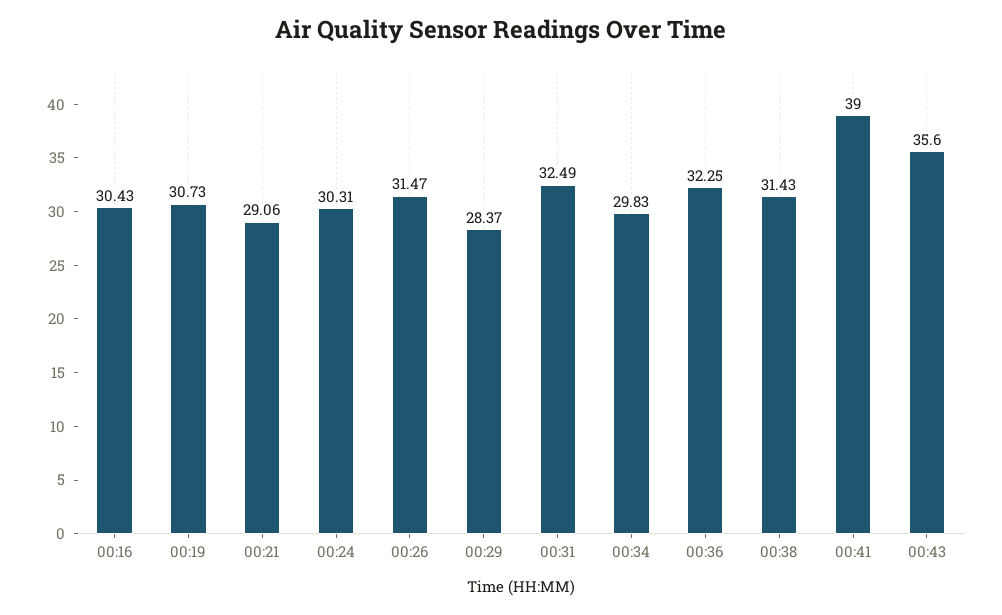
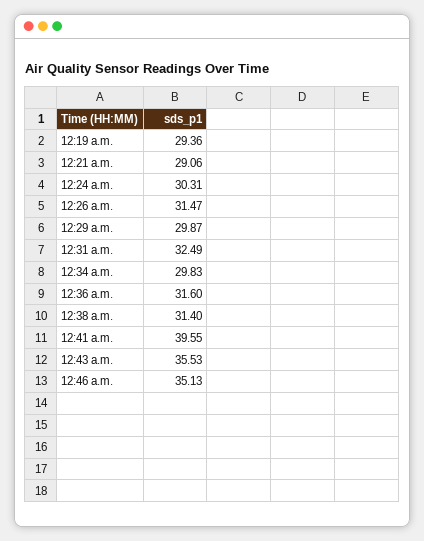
00:16: 30.43 -> none
00:19: 30.73 -> 29.36
00:29: 28.37 -> 29.87
00:36: 32.25 -> 31.6
00:38: 31.43 -> 31.4
00:41: 39 -> 39.55
00:43: 35.6 -> 35.53
12:46 a.m.: none -> 35.13

